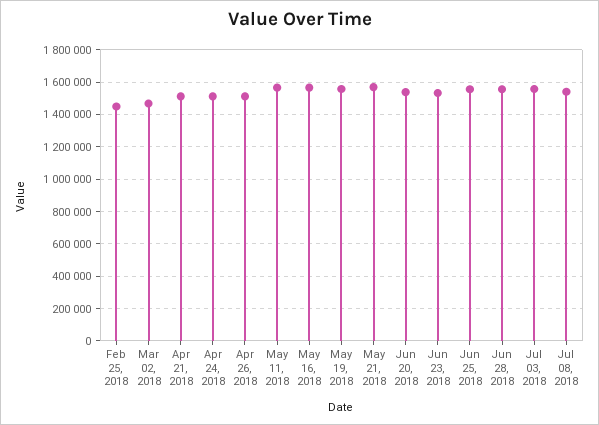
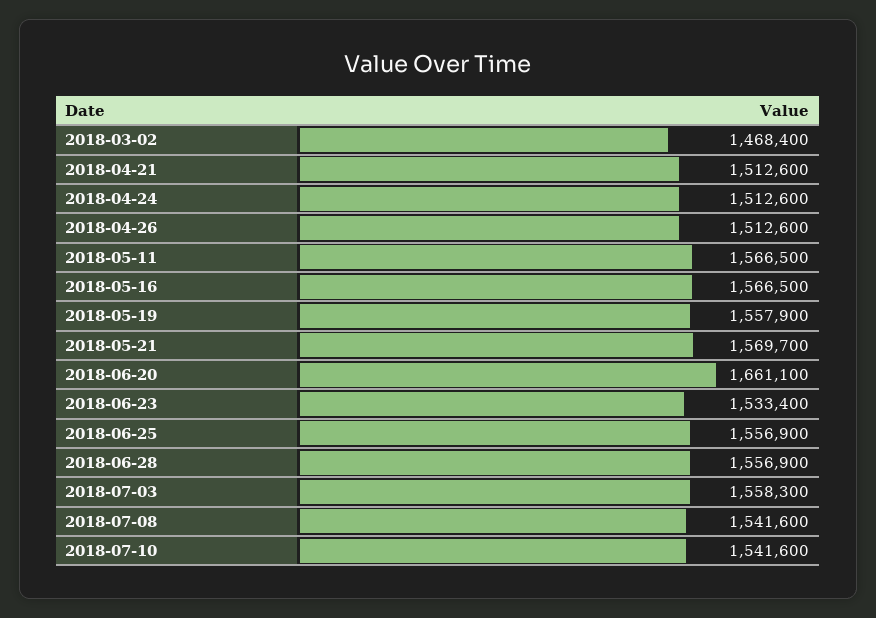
Feb 25, 2018: 1450000 -> none
Jun 20, 2018: 1550000 -> 1661100
2018-07-10: none -> 1541600

